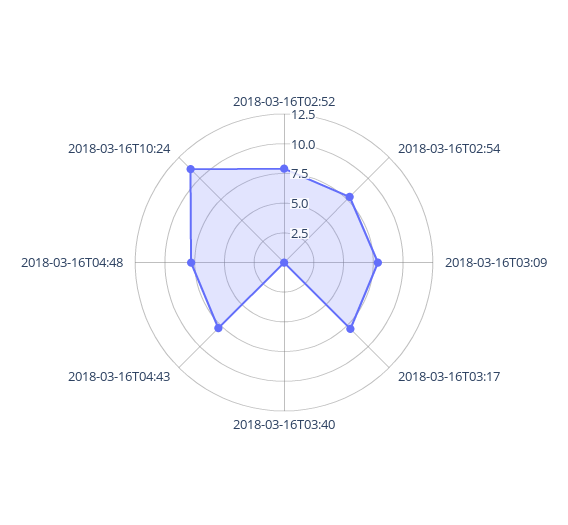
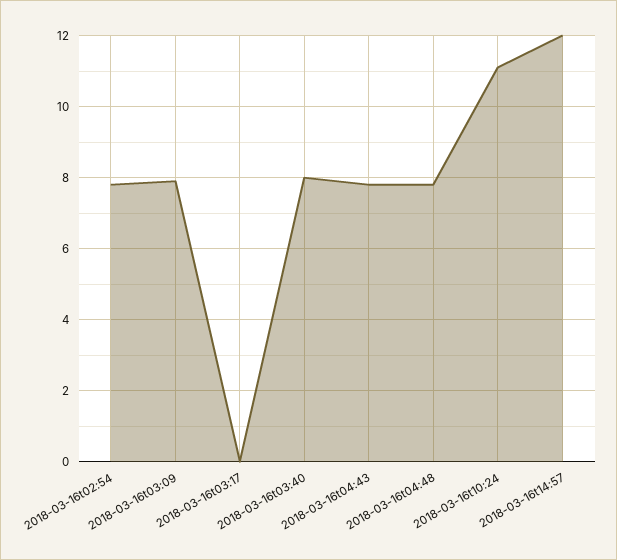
2018-03-16T02:52: 7.5 -> none
2018-03-16T03:17: 7.5 -> 0
2018-03-16T03:40: 0 -> 8
2018-03-16t14:57: none -> 12

